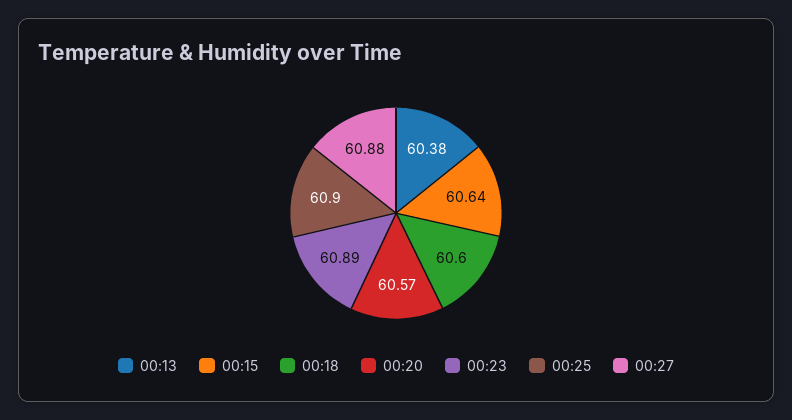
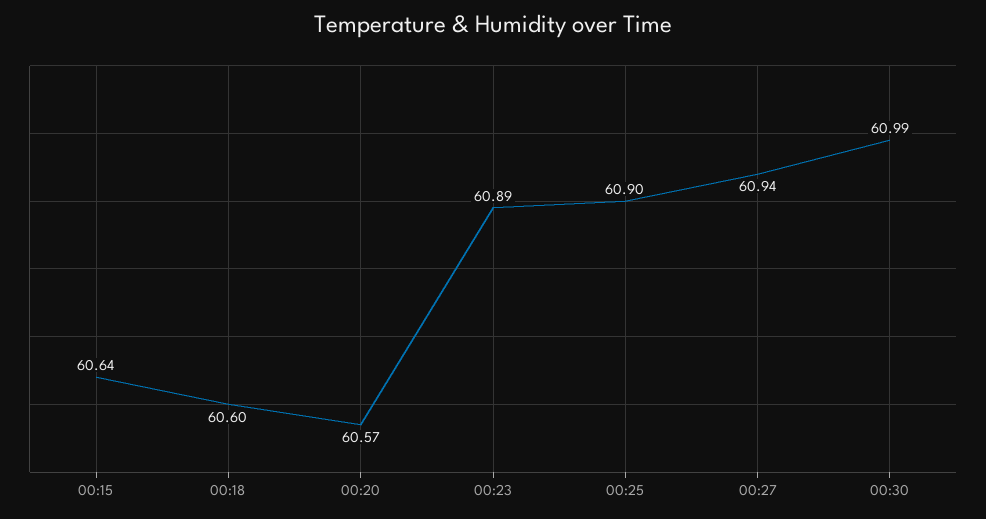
00:13: 60.38 -> none
00:27: 60.88 -> 60.94
00:30: none -> 60.99

